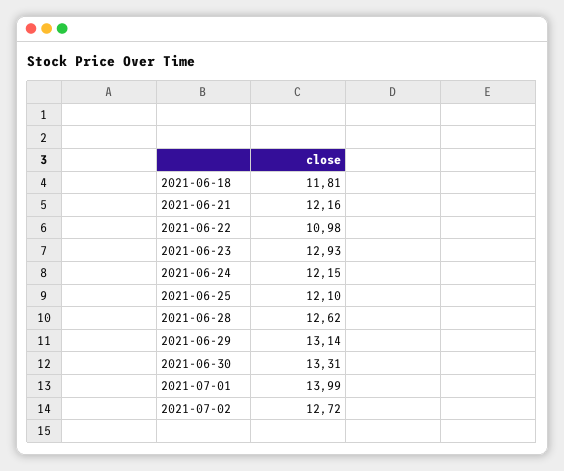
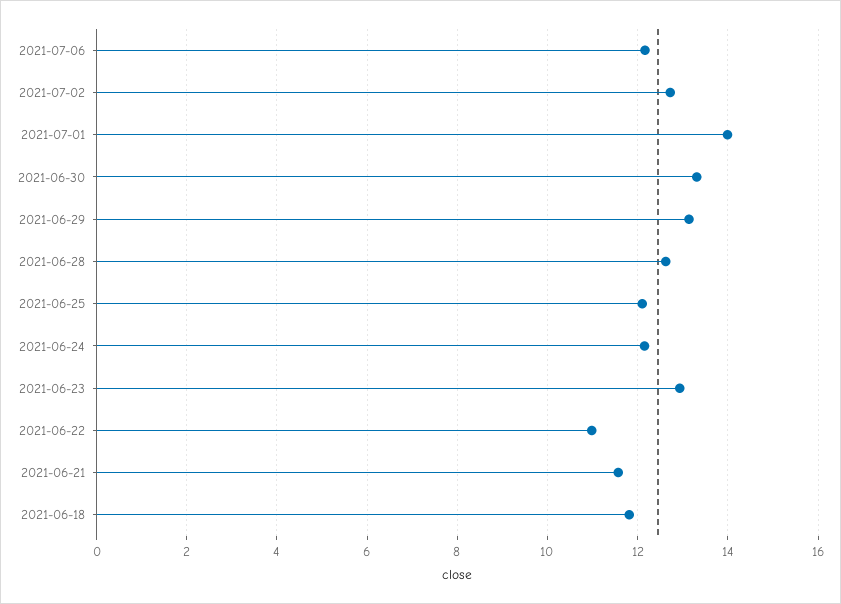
2021-06-21: 12.16 -> 11.6
2021-07-06: none -> 12.2

